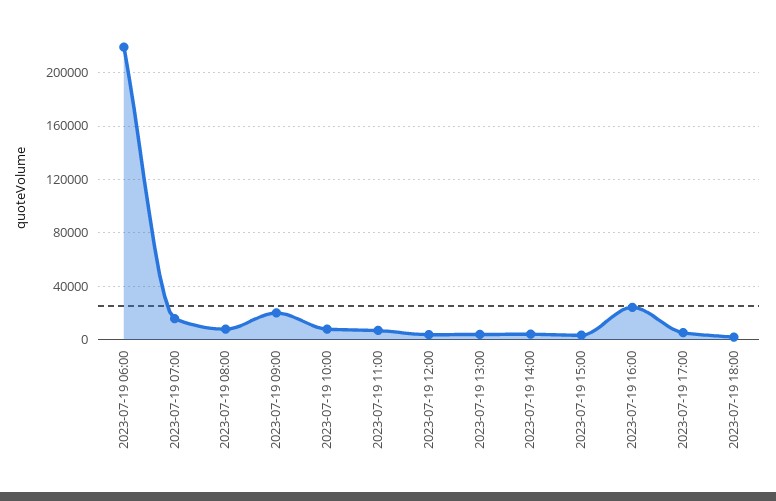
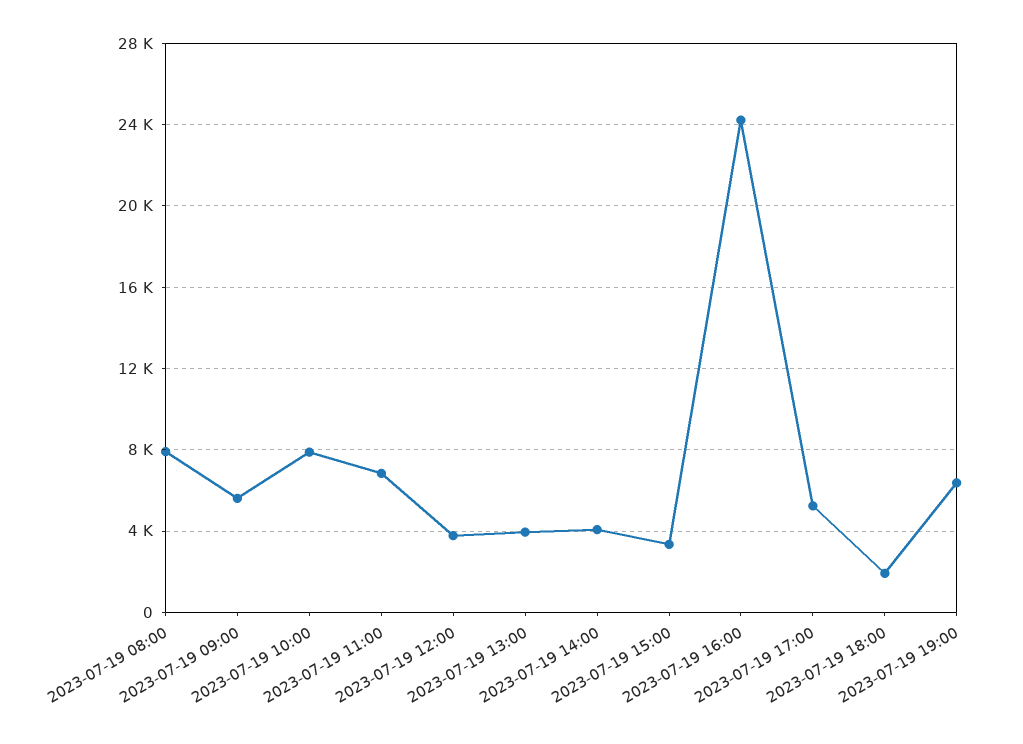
2023-07-19 06:00: 220000 -> none
2023-07-19 07:00: 15000 -> none
2023-07-19 09:00: 20000 -> 5500
2023-07-19 19:00: none -> 6500

